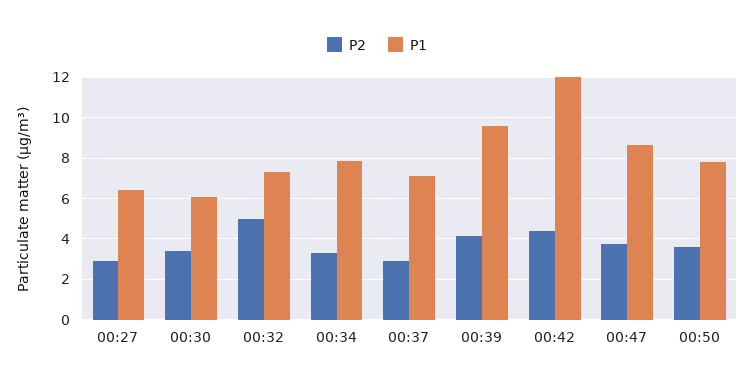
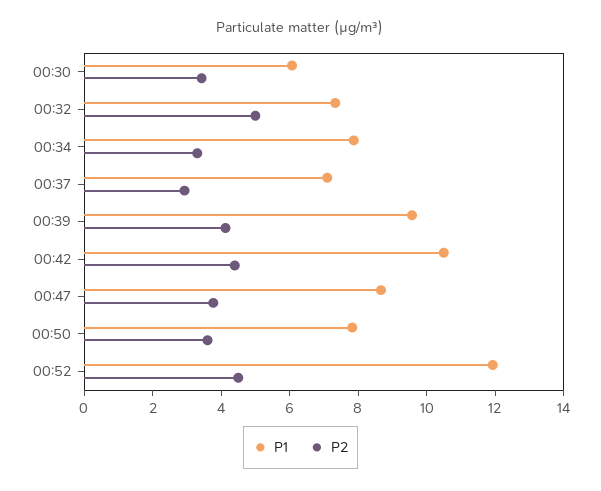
P2, 00:27: 3 -> none
P1, 00:27: 6.5 -> none
P1, 00:42: 12 -> 10.5
P1, 00:52: none -> 12
P2, 00:52: none -> 4.5

